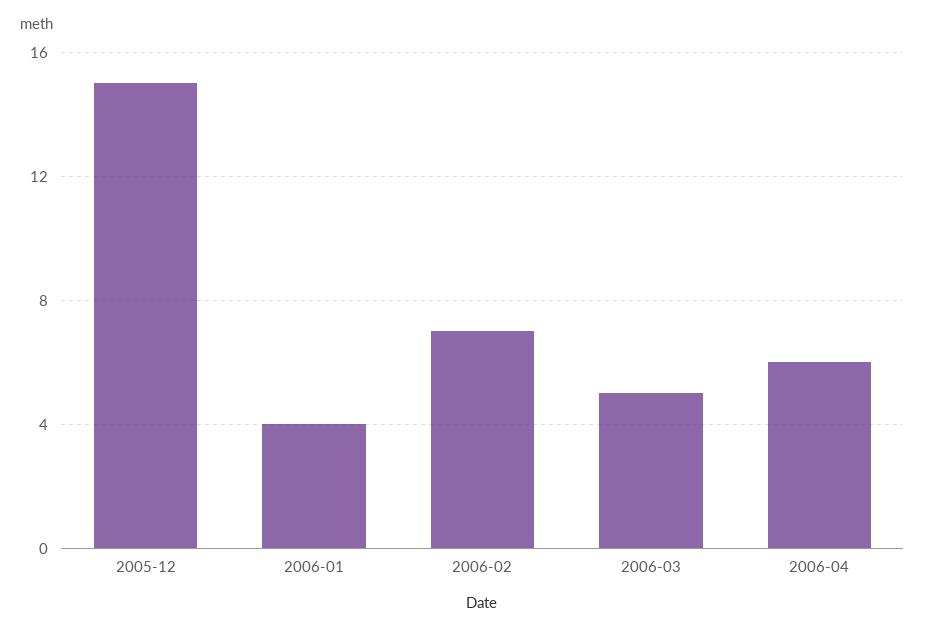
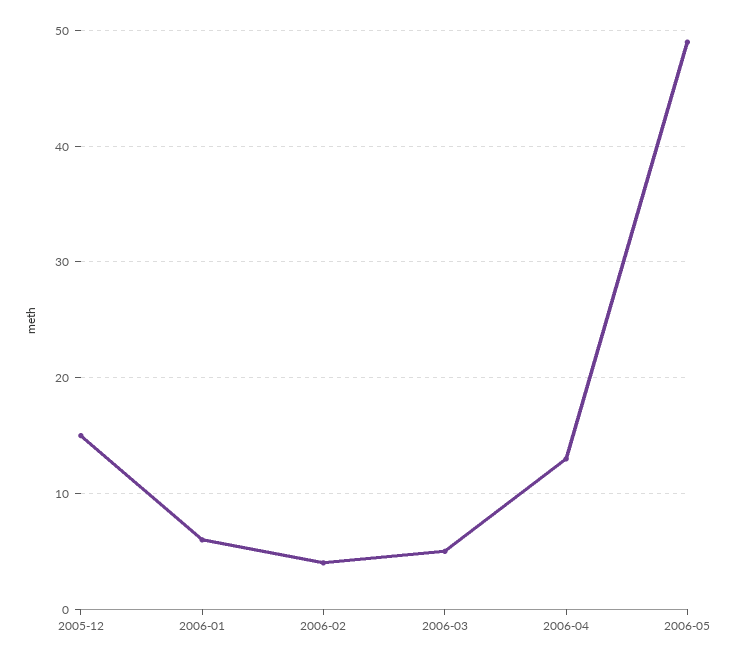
2006-01: 4 -> 6
2006-02: 7 -> 4
2006-04: 6 -> 13
2006-05: none -> 49

